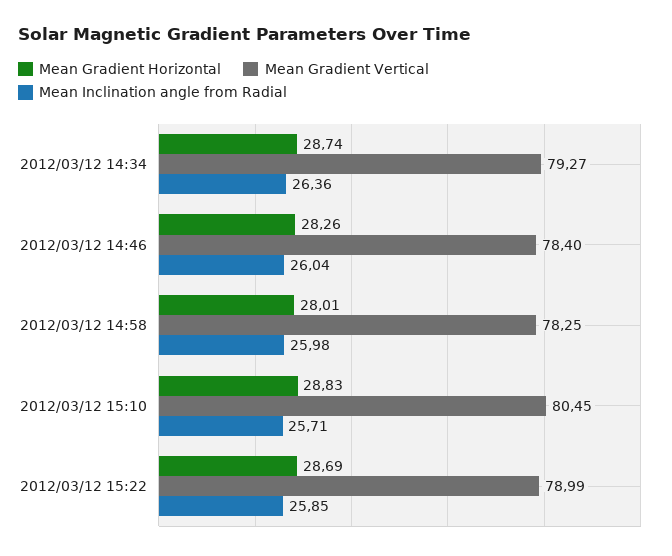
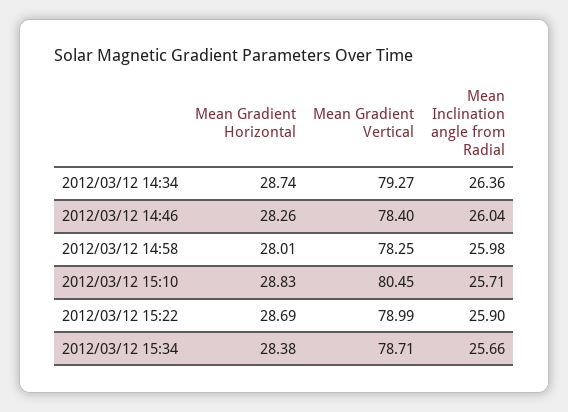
Mean Inclination angle from Radial, 2012/03/12 15:22: 25.85 -> 25.9
Mean Gradient Horizontal, 2012/03/12 15:34: none -> 28.38
Mean Gradient Vertical, 2012/03/12 15:34: none -> 78.71
Mean Inclination angle from Radial, 2012/03/12 15:34: none -> 25.66

